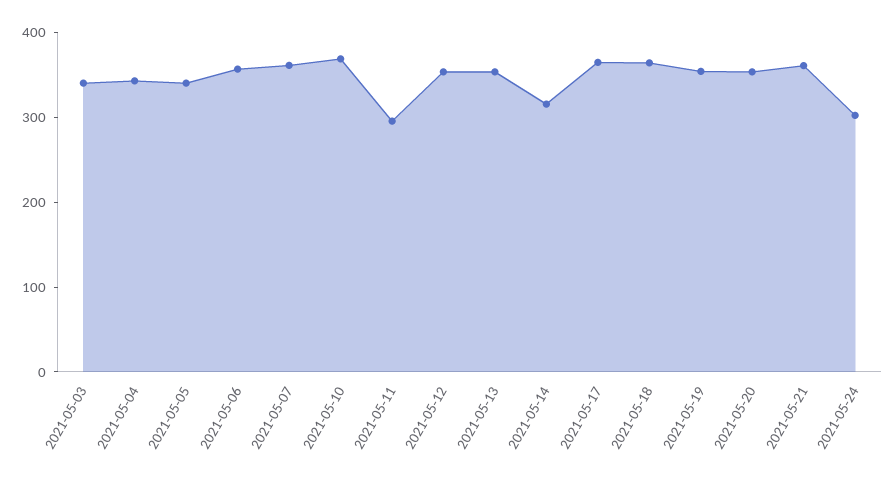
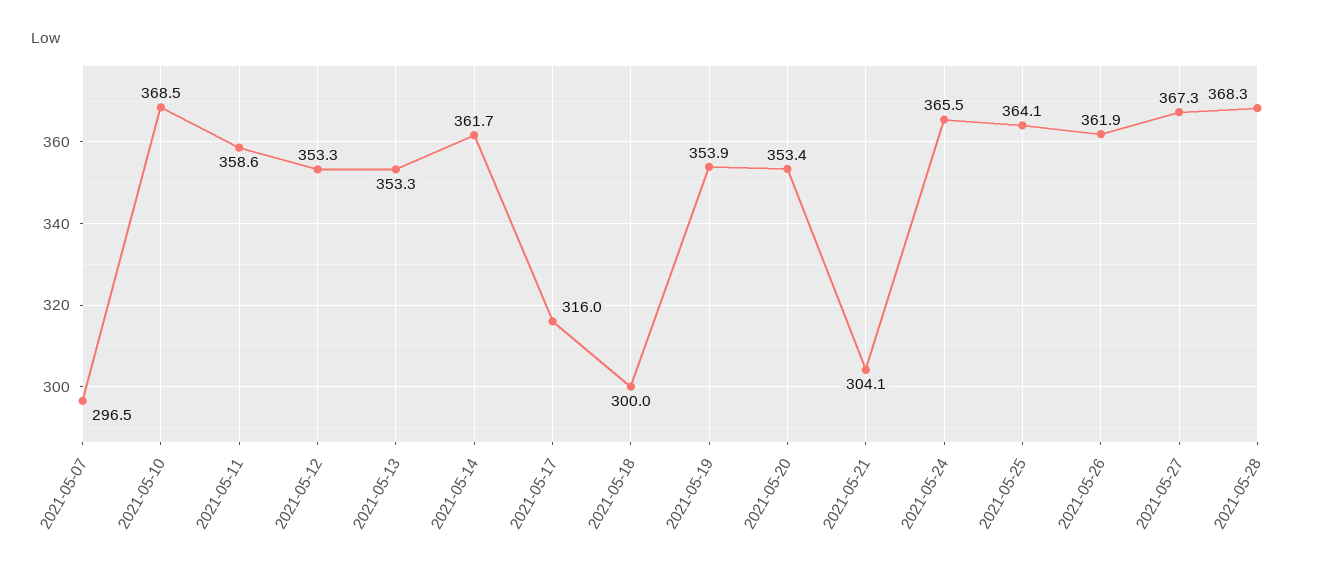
2021-05-03: 340 -> none
2021-05-04: 340 -> none
2021-05-05: 340 -> none
2021-05-06: 360 -> none
2021-05-07: 360 -> 296.5
2021-05-11: 300 -> 358.6
2021-05-14: 320 -> 361.7
2021-05-17: 360 -> 316
2021-05-18: 360 -> 300
2021-05-21: 360 -> 304.1
2021-05-24: 300 -> 365.5
2021-05-25: none -> 364.1
2021-05-26: none -> 361.9
2021-05-27: none -> 367.3
2021-05-28: none -> 368.3

